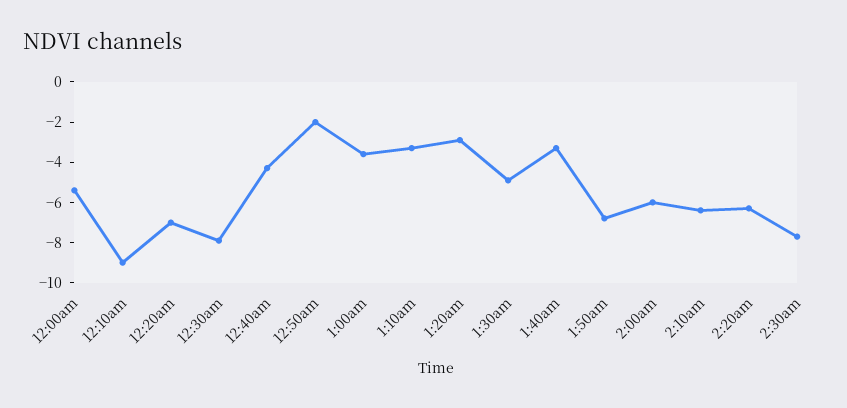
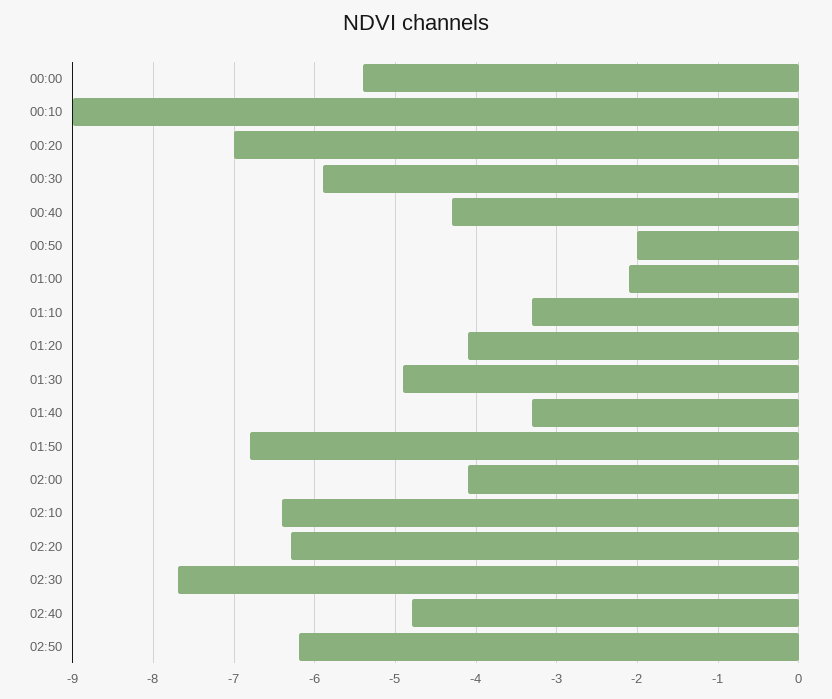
12:30am: -8 -> -5.9
1:00am: -3.5 -> -2.1
1:20am: -3 -> -4.1
2:00am: -6 -> -4.1
02:40: none -> -4.8
02:50: none -> -6.2

